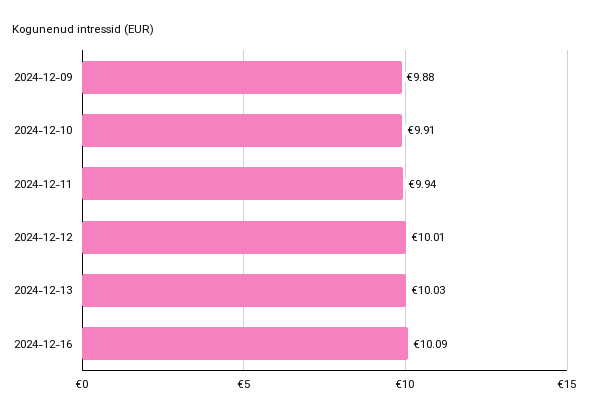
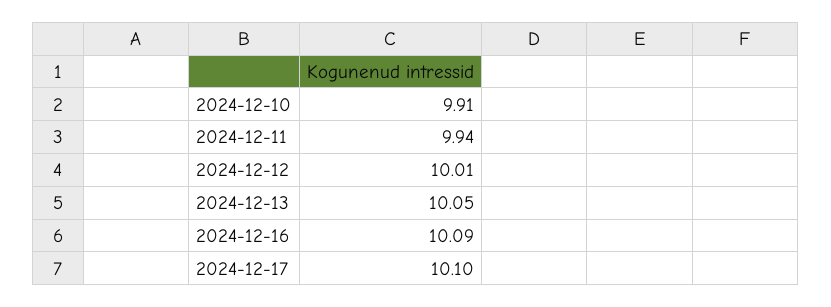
2024-12-09: 9.88 -> none
2024-12-13: 10.03 -> 10.05
2024-12-17: none -> 10.1

